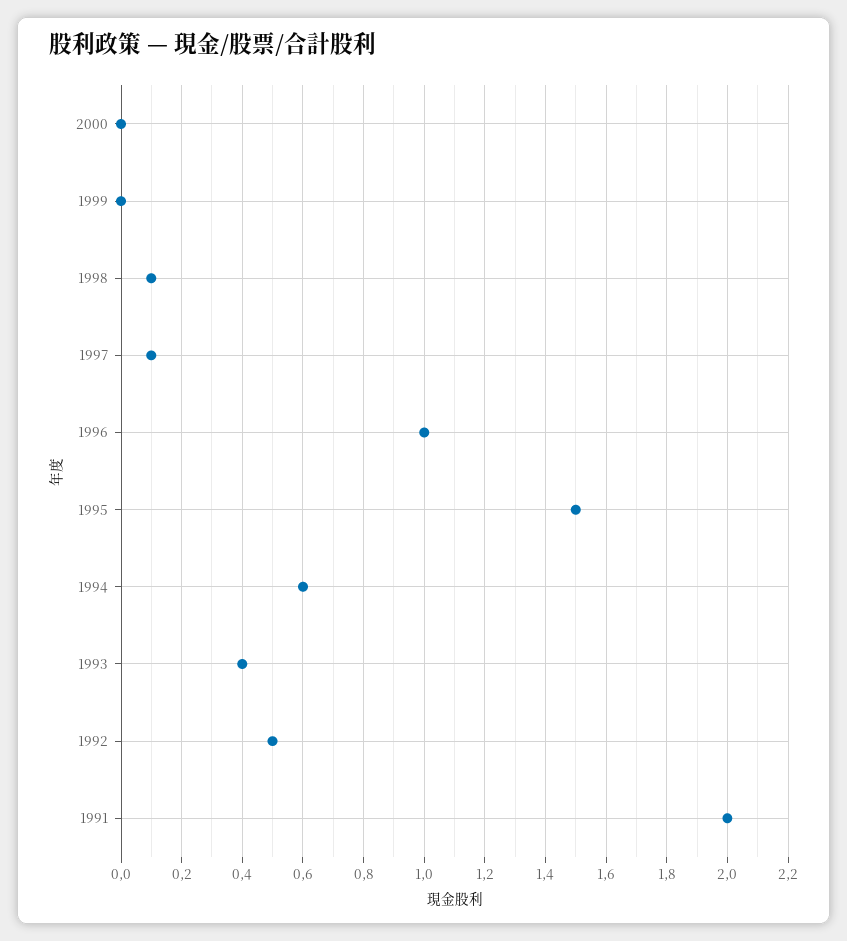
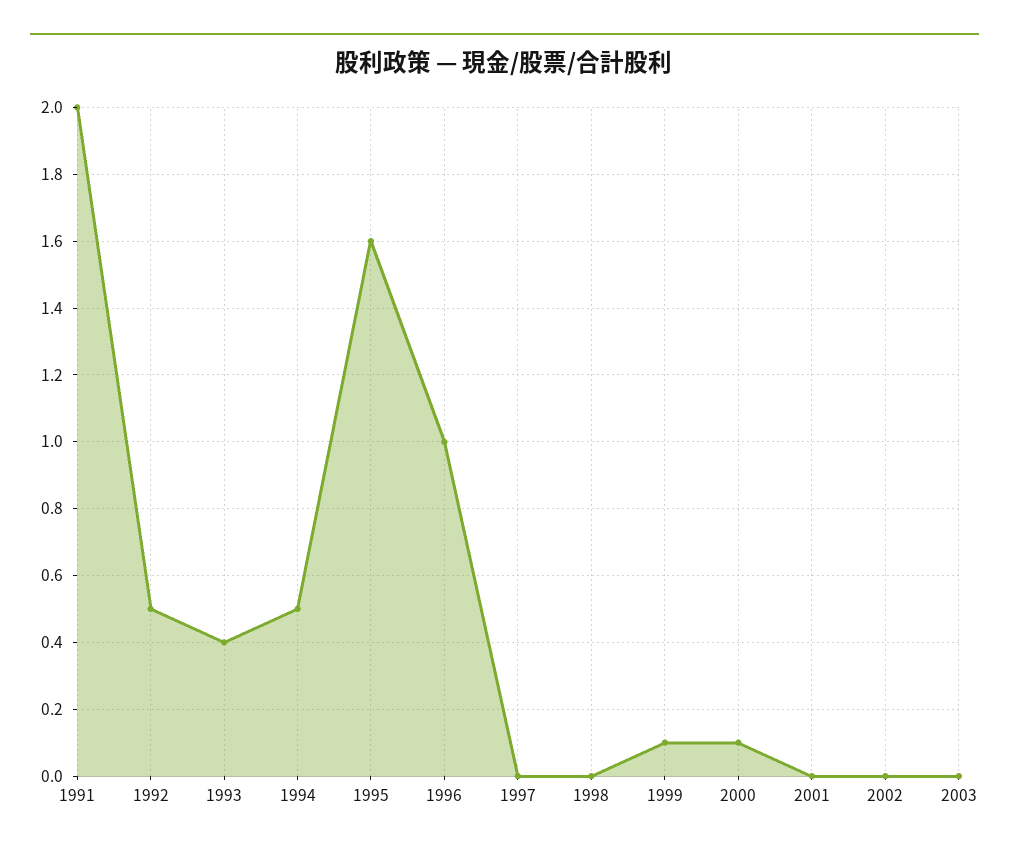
2000: 0 -> 0.1
1999: 0 -> 0.1
1998: 0.1 -> 0
1997: 0.1 -> 0
1995: 1.5 -> 1.6
1994: 0.6 -> 0.5
2001: none -> 0
2002: none -> 0
2003: none -> 0

